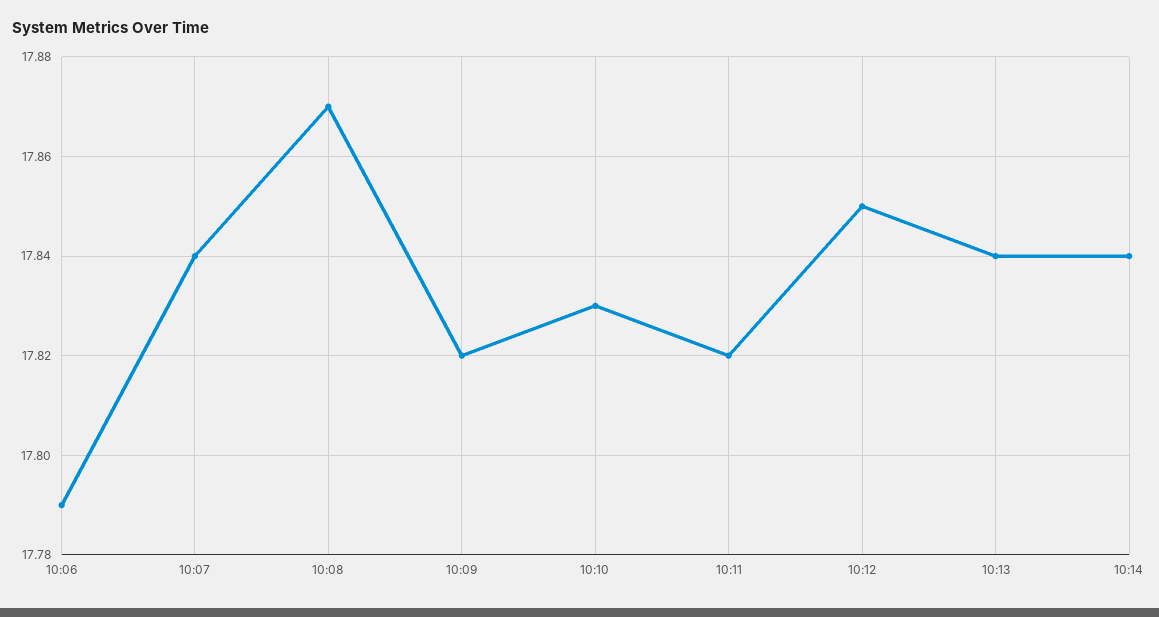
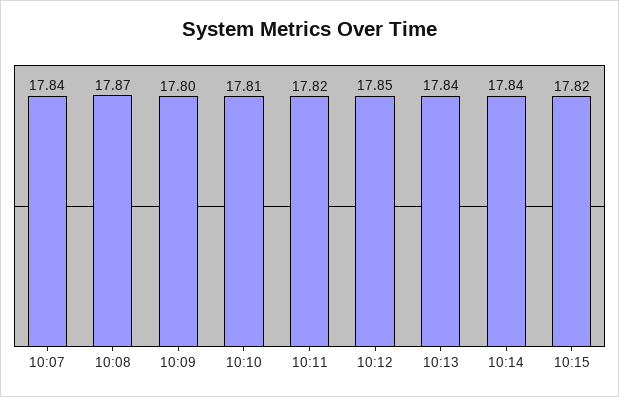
10:06: 17.79 -> none
10:09: 17.82 -> 17.8
10:10: 17.83 -> 17.81
10:15: none -> 17.82

